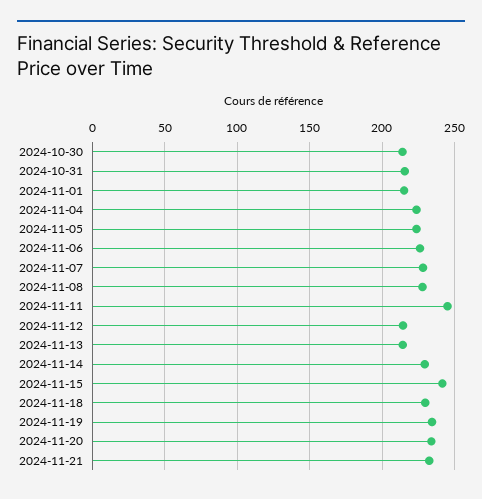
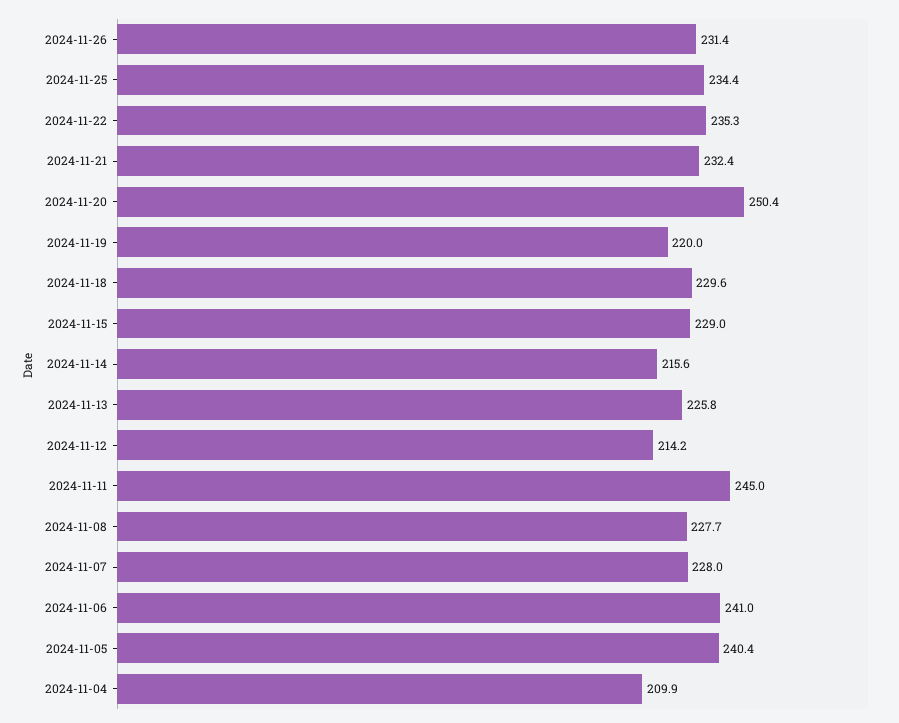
2024-10-30: 215 -> none
2024-10-31: 215 -> none
2024-11-01: 215 -> none
2024-11-04: 225 -> 209.9
2024-11-05: 225 -> 240.4
2024-11-06: 225 -> 241
2024-11-13: 215 -> 225.8
2024-11-14: 230 -> 215.6
2024-11-15: 240 -> 229
2024-11-19: 235 -> 220
2024-11-20: 235 -> 250.4
2024-11-26: none -> 231.4
2024-11-25: none -> 234.4
2024-11-22: none -> 235.3

